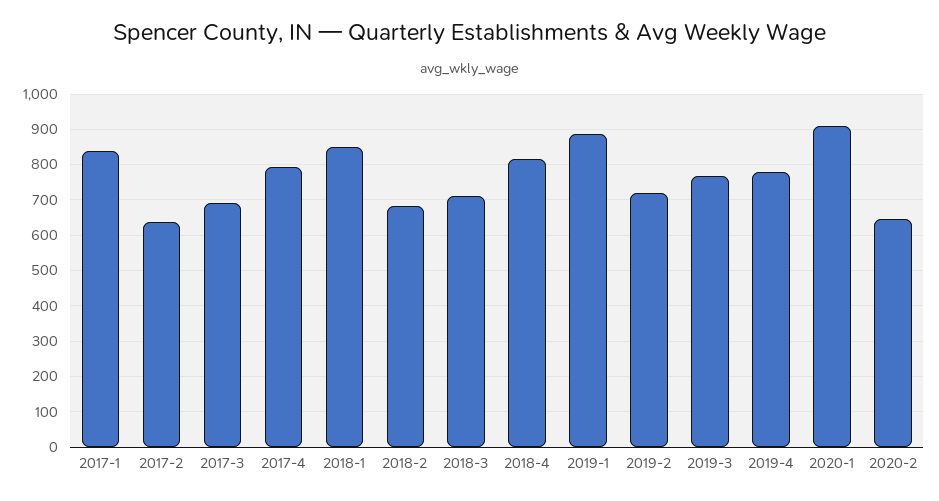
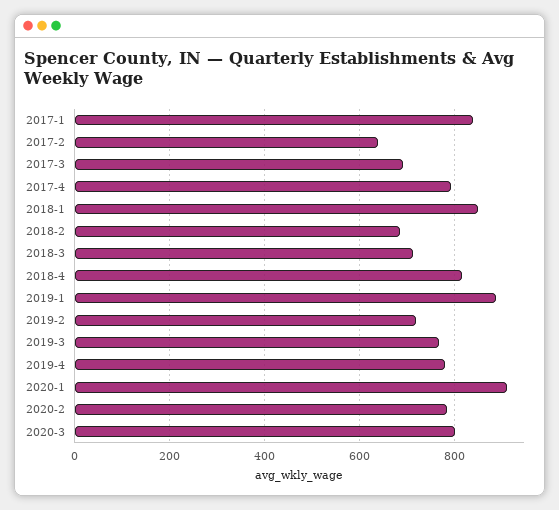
2020-2: 640 -> 780
2020-3: none -> 800

